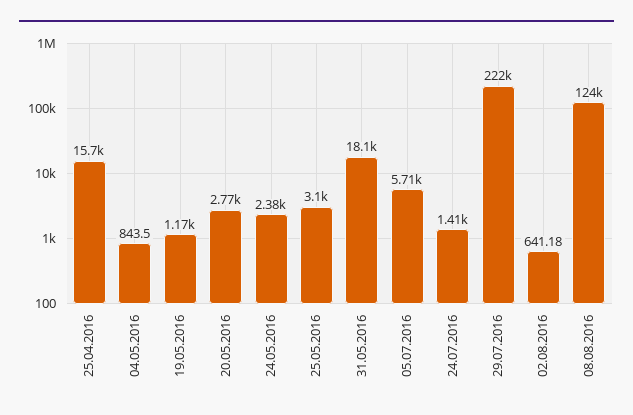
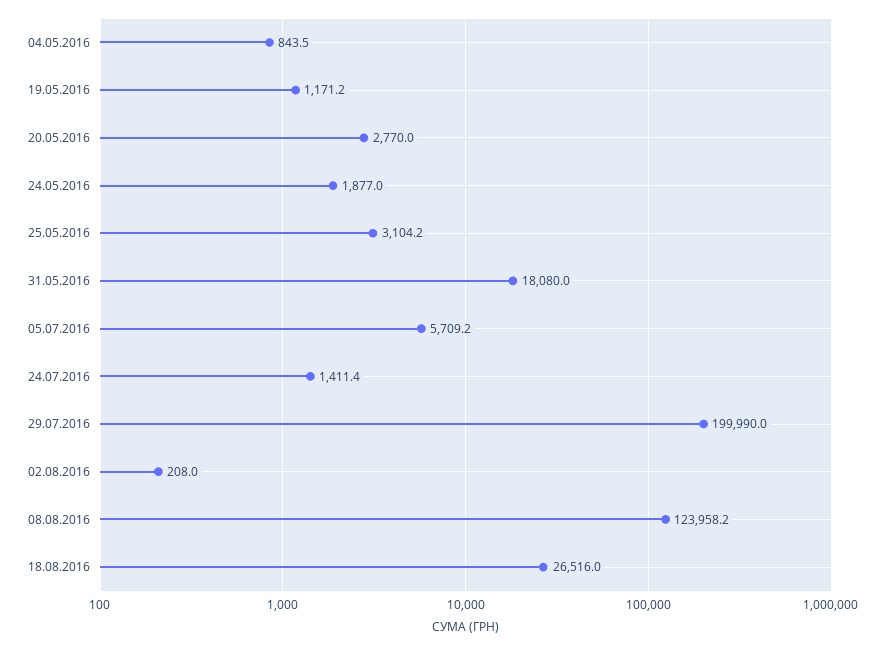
25.04.2016: 15700 -> none
24.05.2016: 2380 -> 1877
29.07.2016: 222000 -> 199990
02.08.2016: 641.18 -> 208
18.08.2016: none -> 26516

